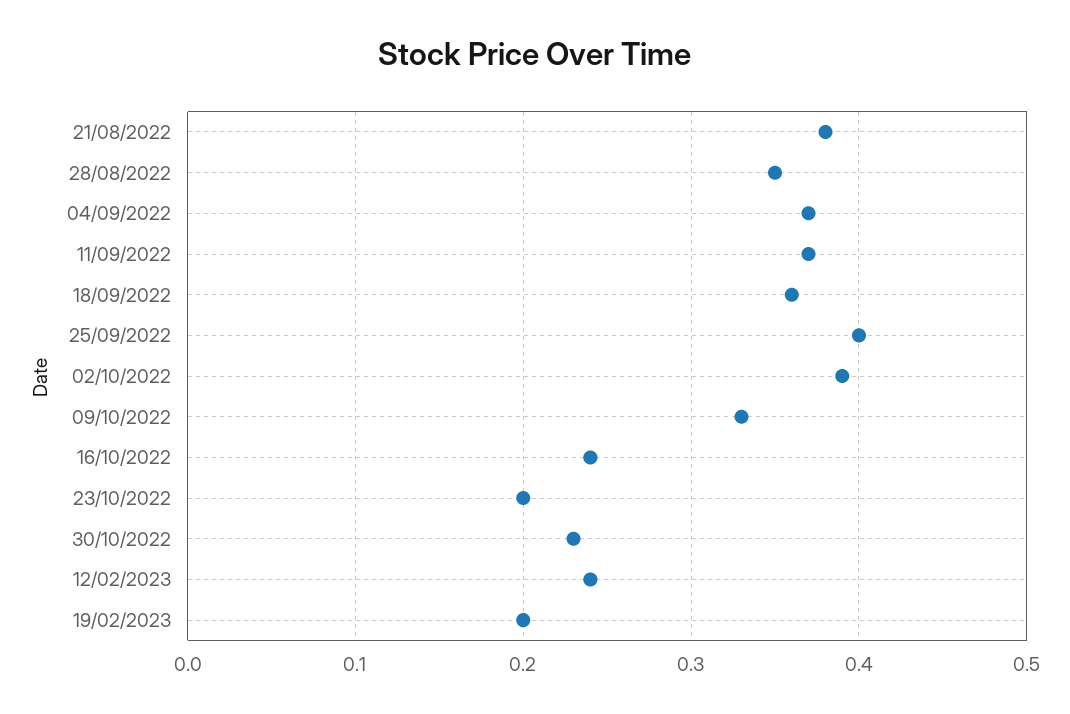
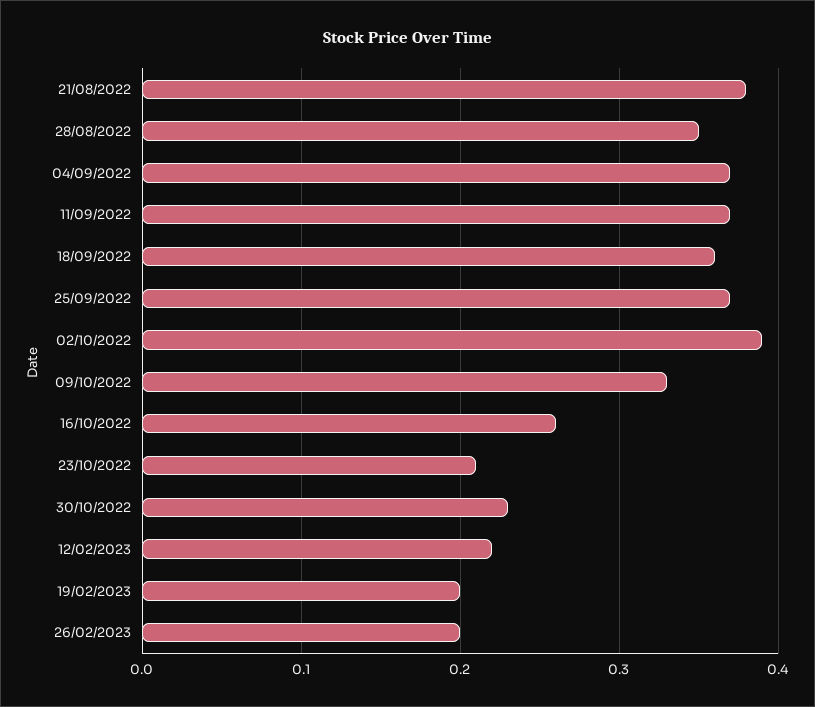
25/09/2022: 0.4 -> 0.37
16/10/2022: 0.24 -> 0.26
23/10/2022: 0.2 -> 0.21
12/02/2023: 0.24 -> 0.22
26/02/2023: none -> 0.2

